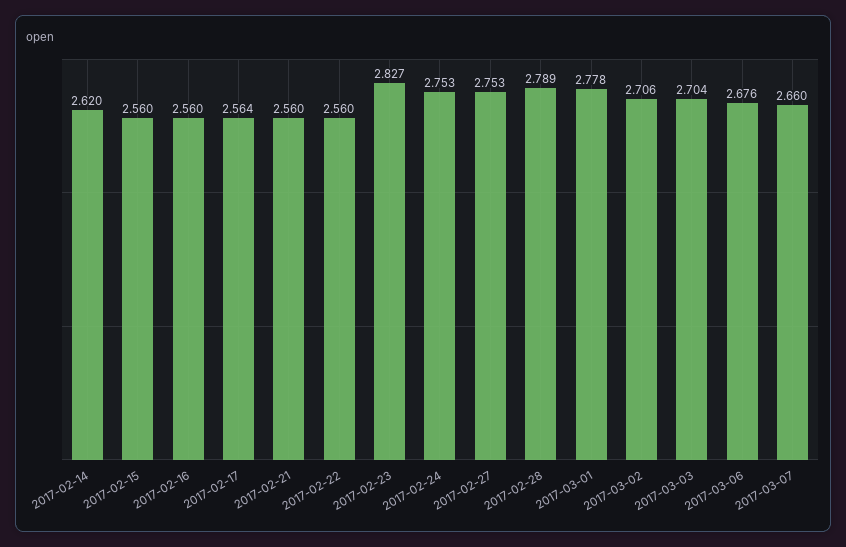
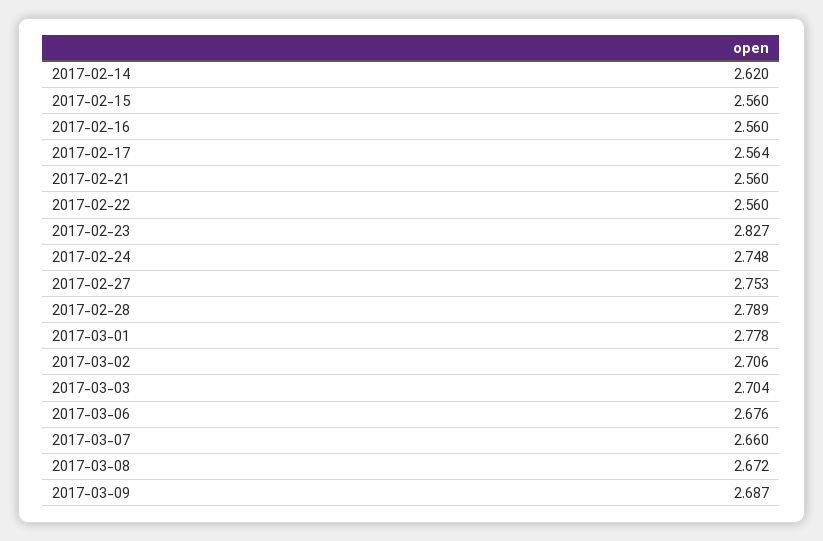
2017-02-24: 2.753 -> 2.748
2017-03-08: none -> 2.672
2017-03-09: none -> 2.687

